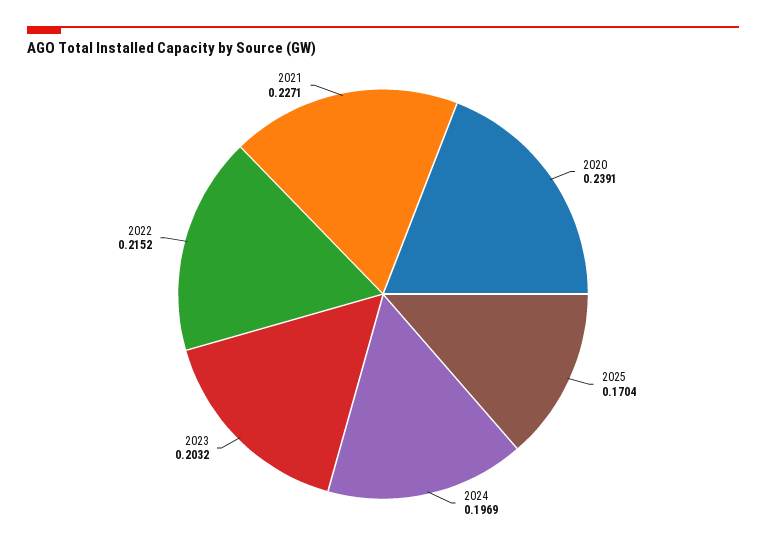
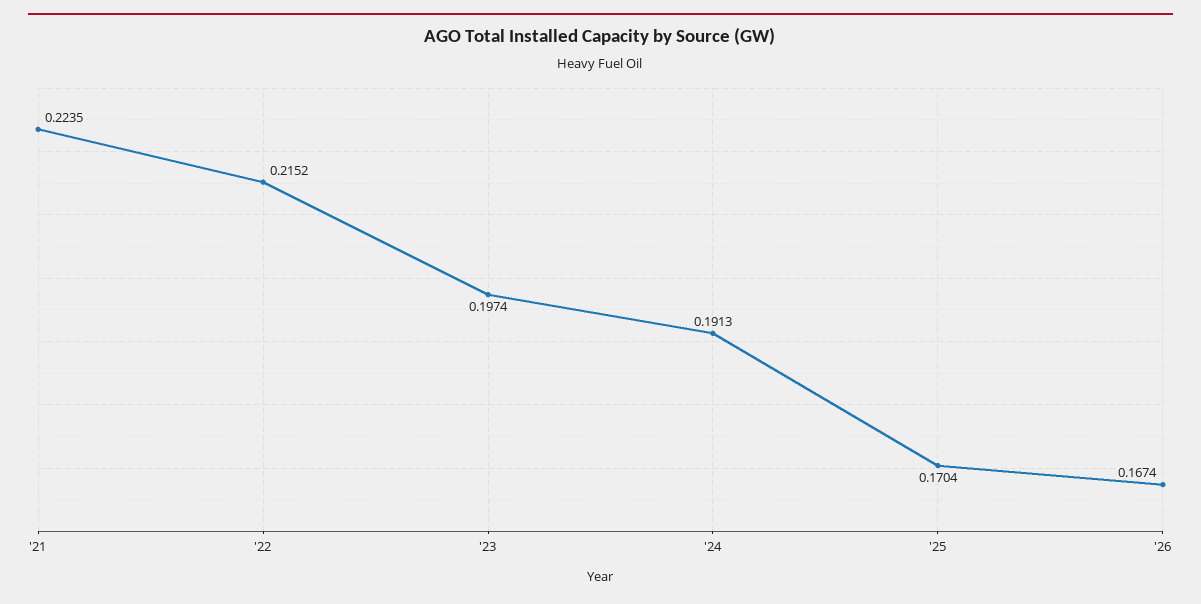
2020: 0.2391 -> none
2024: 0.1969 -> 0.1913
2023: 0.2032 -> 0.1974
2021: 0.2271 -> 0.2235
'26: none -> 0.1674

